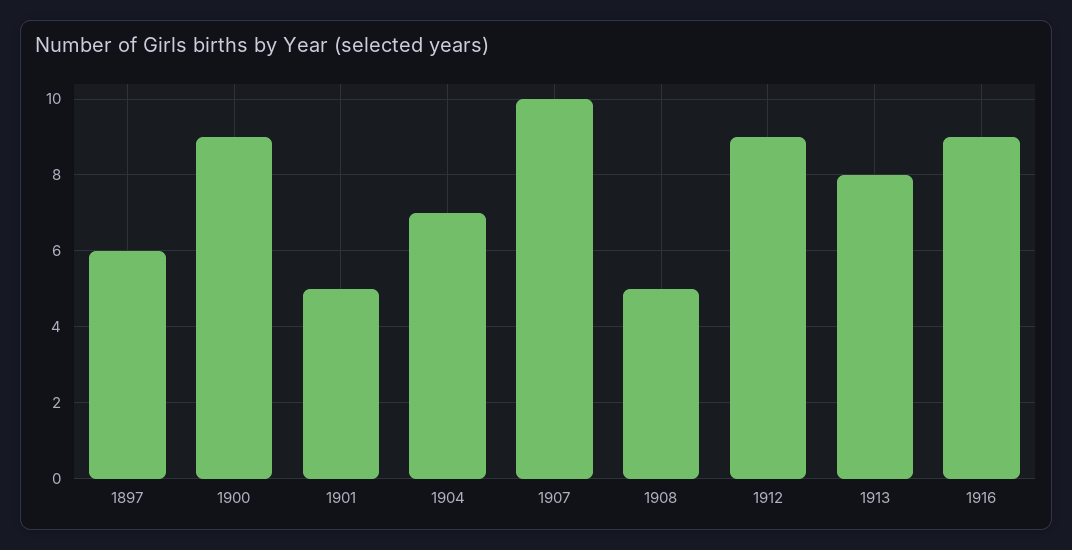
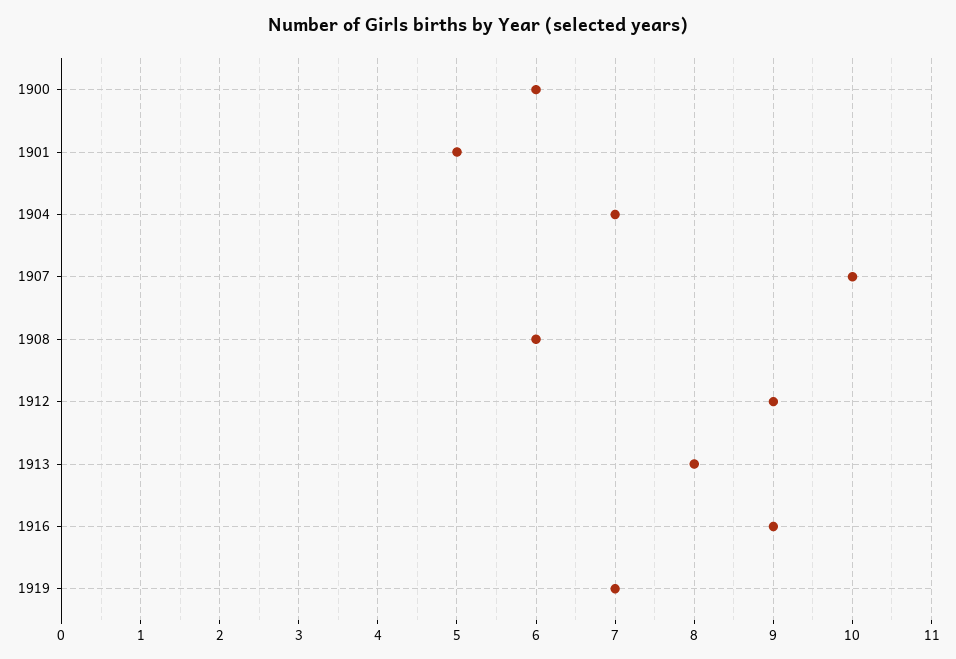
1897: 6 -> none
1900: 9 -> 6
1908: 5 -> 6
1919: none -> 7

